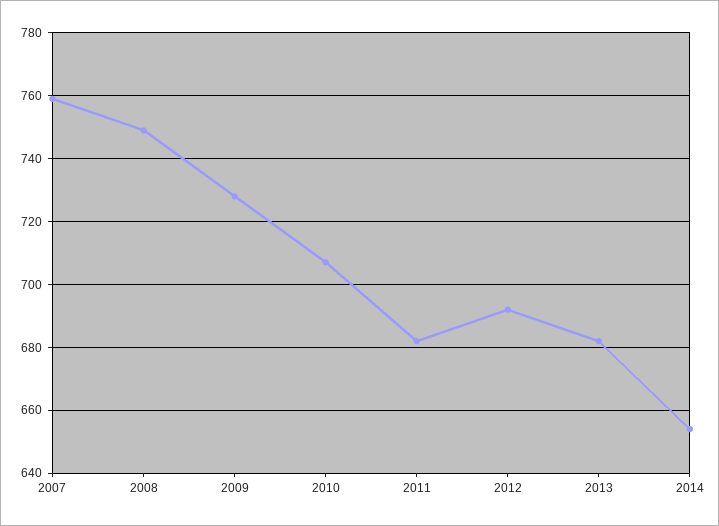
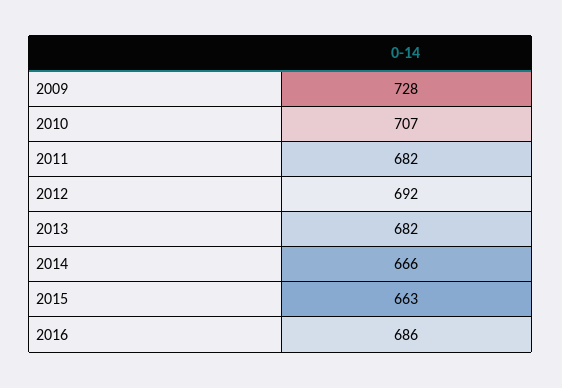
2007: 760 -> none
2008: 750 -> none
2014: 655 -> 666
2015: none -> 663
2016: none -> 686

